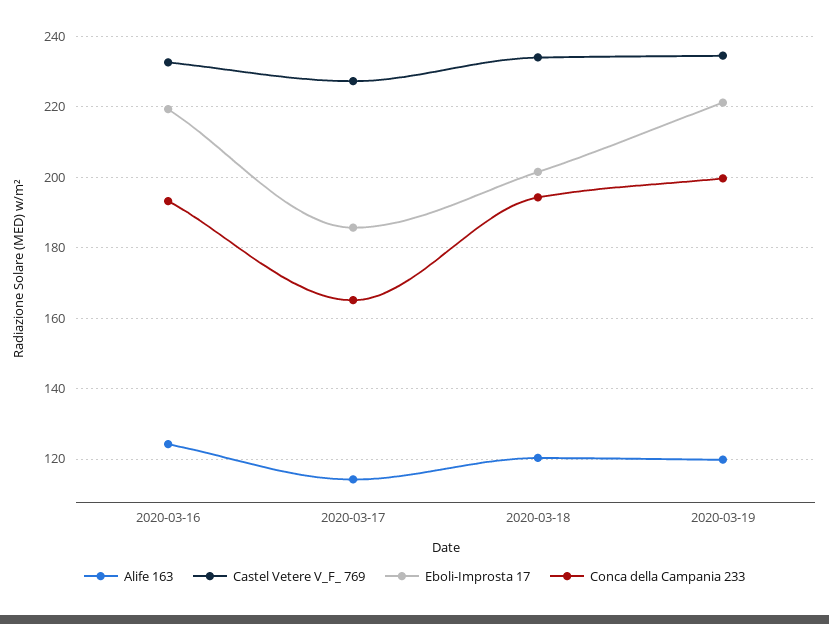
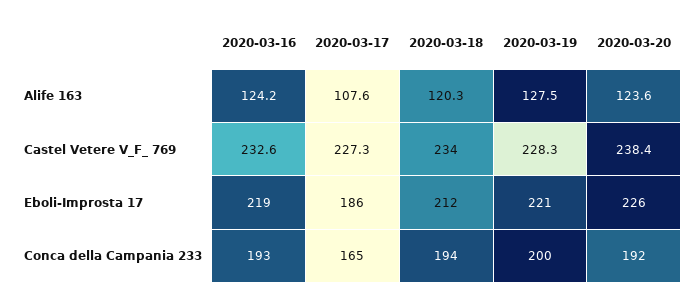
Alife 163, 2020-03-17: 114 -> 107.6
Eboli-Improsta 17, 2020-03-18: 202 -> 212
Alife 163, 2020-03-19: 120 -> 127.5
Castel Vetere V_F_ 769, 2020-03-19: 234 -> 228.3
Alife 163, 2020-03-20: none -> 123.6
Castel Vetere V_F_ 769, 2020-03-20: none -> 238.4
Eboli-Improsta 17, 2020-03-20: none -> 226
Conca della Campania 233, 2020-03-20: none -> 192

